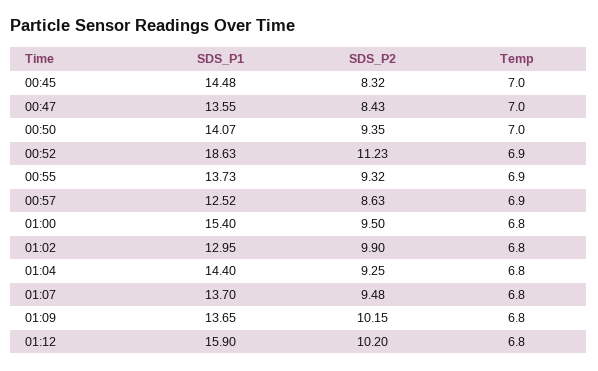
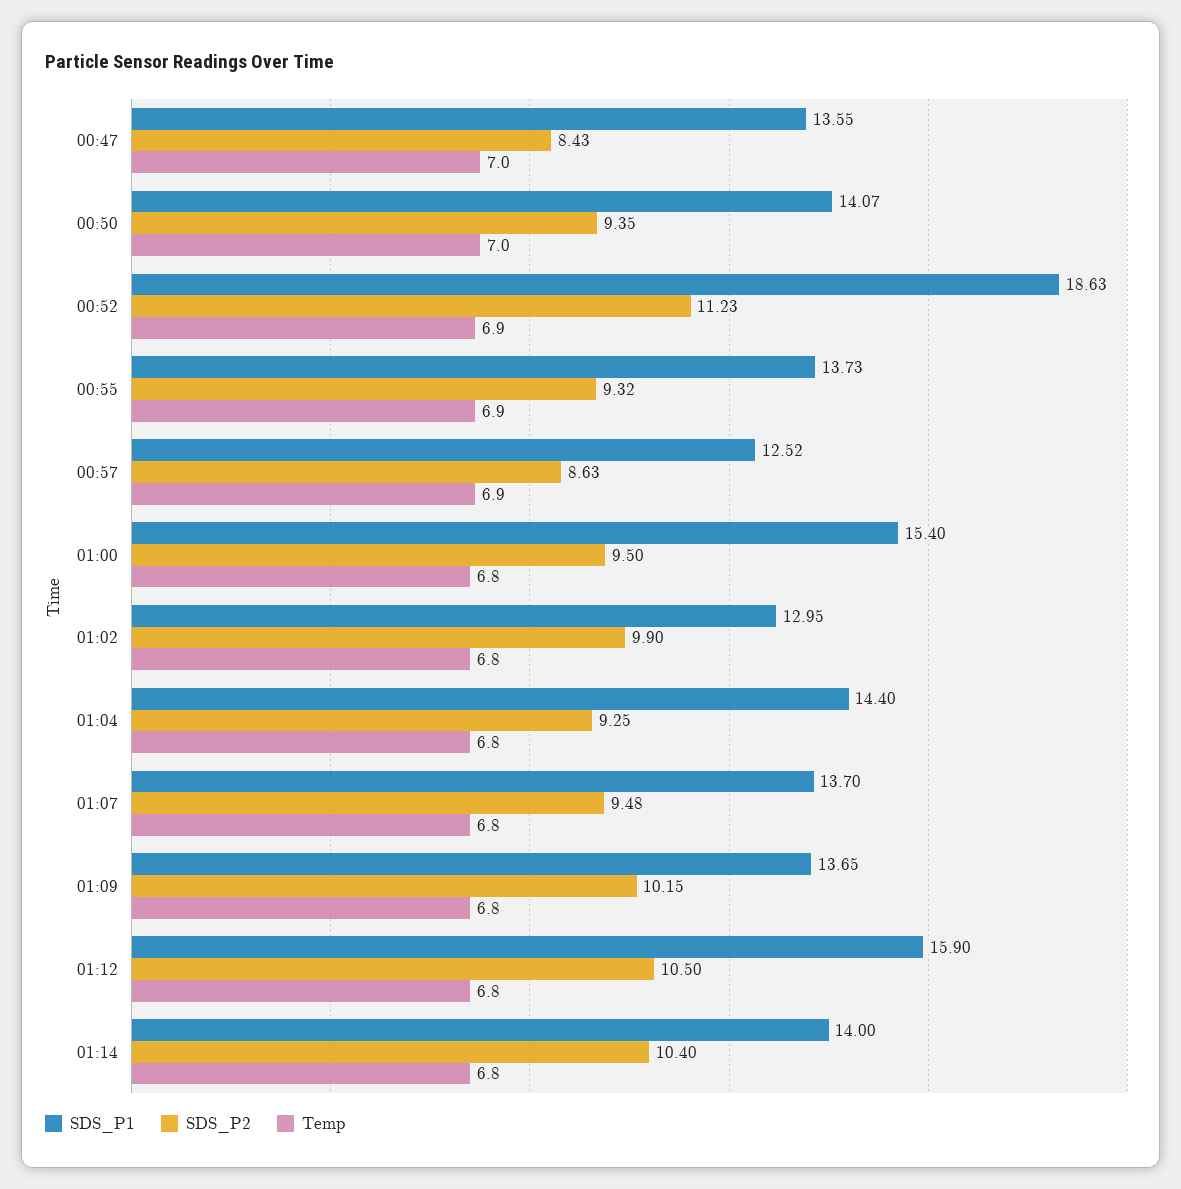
SDS_P1, 00:45: 14.48 -> none
SDS_P2, 00:45: 8.32 -> none
Temp, 00:45: 7 -> none
SDS_P2, 01:12: 10.2 -> 10.5
SDS_P1, 01:14: none -> 14
SDS_P2, 01:14: none -> 10.4
Temp, 01:14: none -> 6.8

